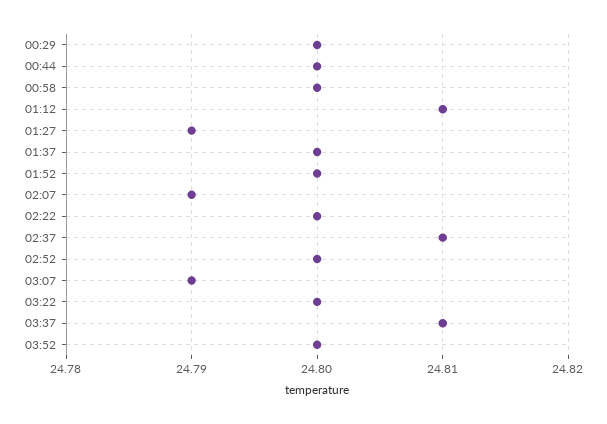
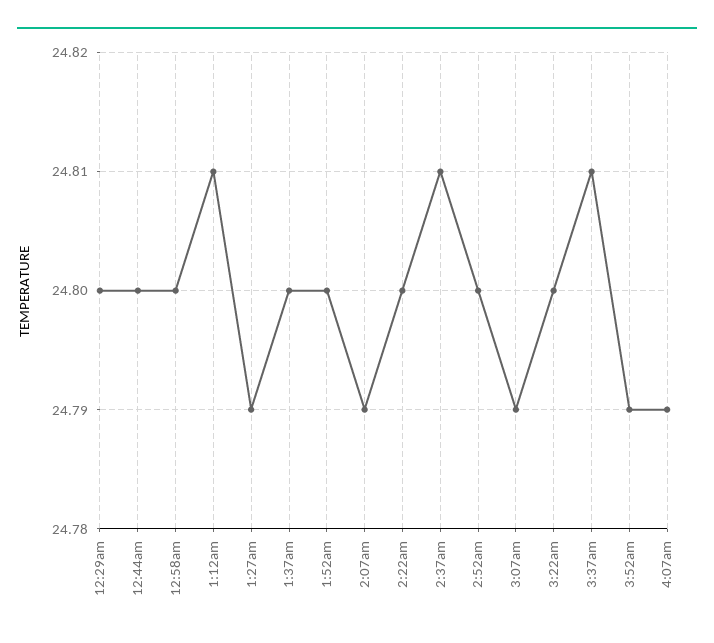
03:52: 24.8 -> 24.79
4:07am: none -> 24.79

